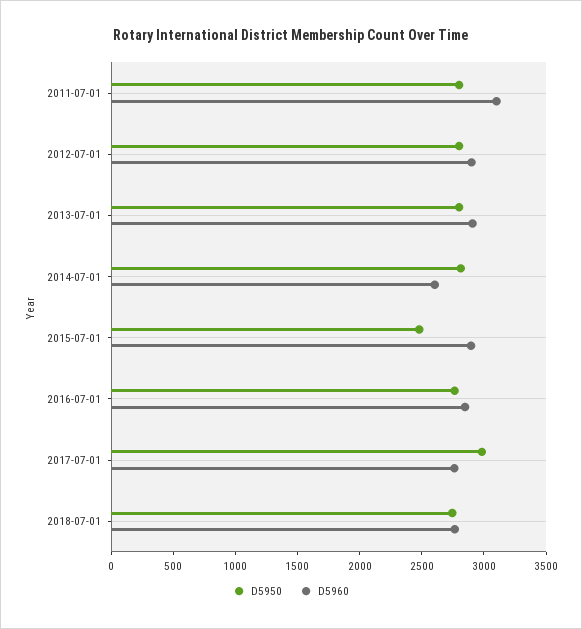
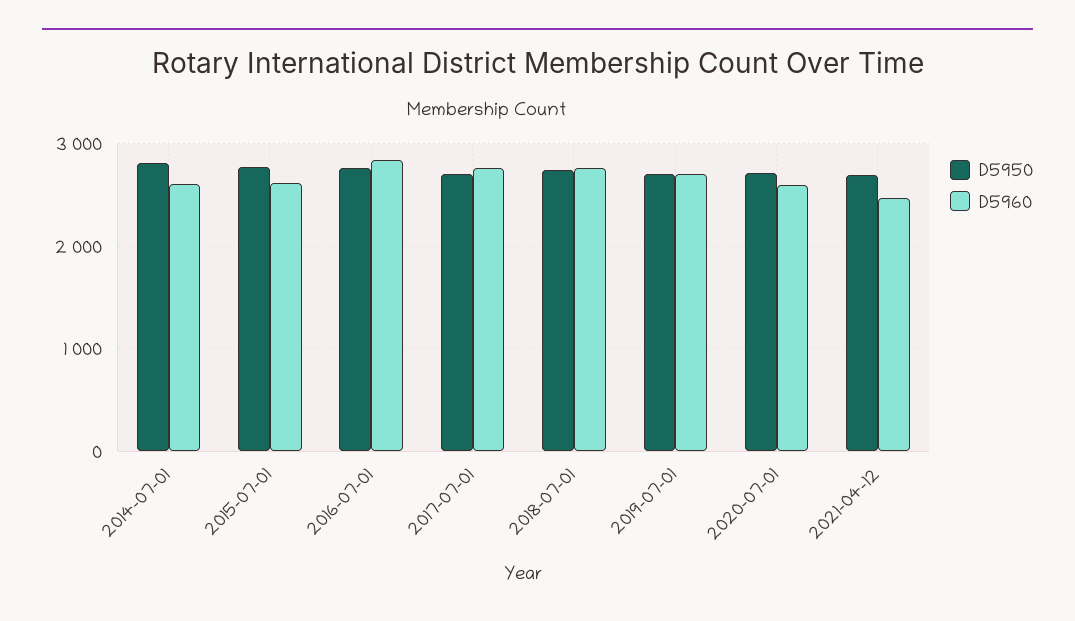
D5950, 2011-07-01: 2800 -> none
D5960, 2011-07-01: 3100 -> none
D5950, 2012-07-01: 2800 -> none
D5960, 2012-07-01: 2900 -> none
D5950, 2013-07-01: 2800 -> none
D5960, 2013-07-01: 2900 -> none
D5950, 2015-07-01: 2500 -> 2800
D5960, 2015-07-01: 2900 -> 2600
D5950, 2017-07-01: 3000 -> 2700
D5950, 2019-07-01: none -> 2700
D5960, 2019-07-01: none -> 2700
D5950, 2020-07-01: none -> 2700
D5960, 2020-07-01: none -> 2600
D5950, 2021-04-12: none -> 2700
D5960, 2021-04-12: none -> 2500

